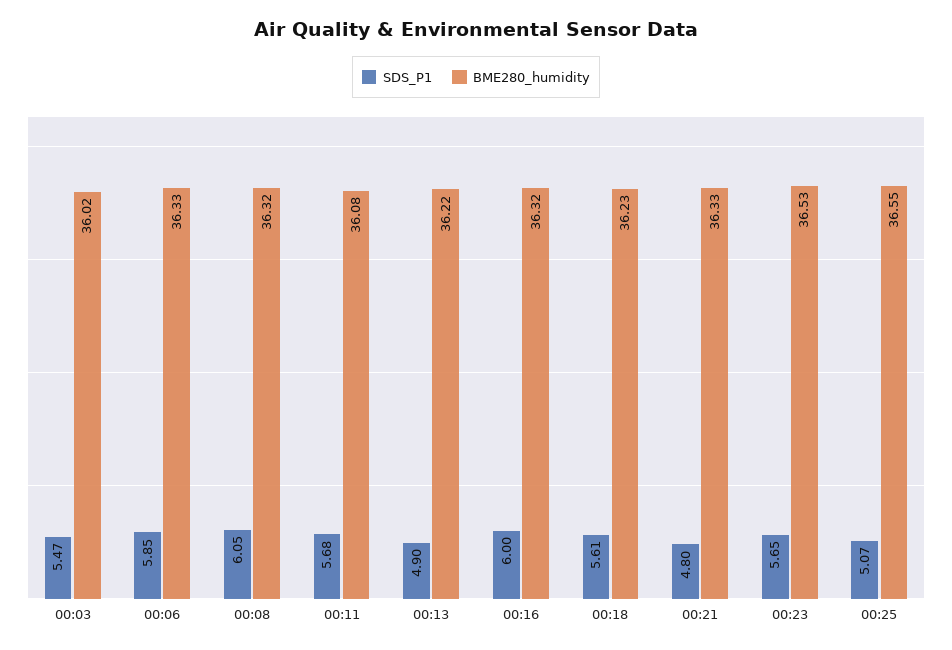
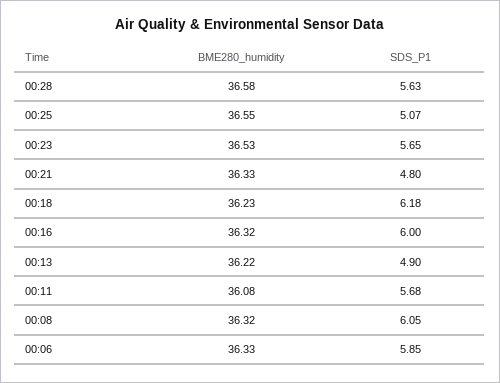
SDS_P1, 00:03: 5.47 -> none
BME280_humidity, 00:03: 36.02 -> none
SDS_P1, 00:18: 5.61 -> 6.18
BME280_humidity, 00:28: none -> 36.58
SDS_P1, 00:28: none -> 5.63

